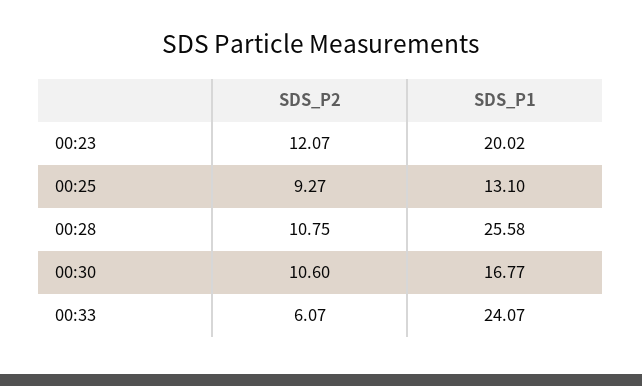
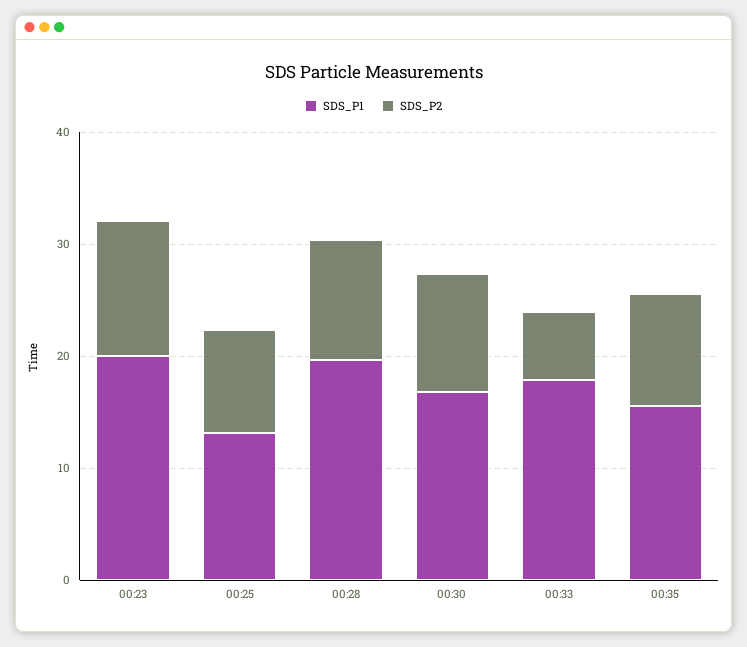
SDS_P1, 00:28: 25.58 -> 20
SDS_P1, 00:33: 24.07 -> 18
SDS_P1, 00:35: none -> 16
SDS_P2, 00:35: none -> 10

